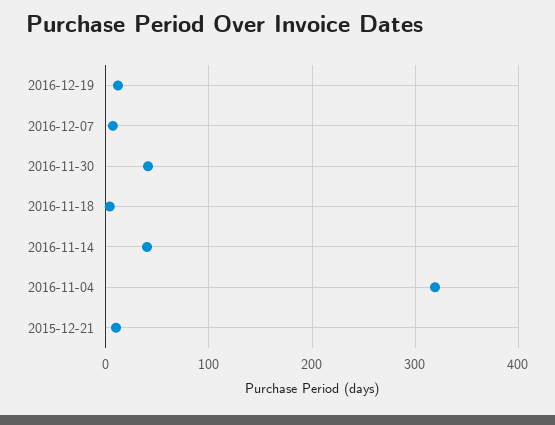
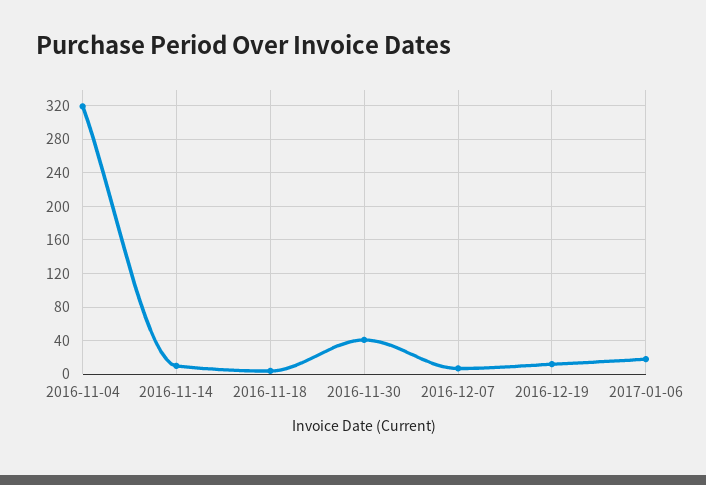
2016-11-14: 40 -> 10
2015-12-21: 10 -> none
2017-01-06: none -> 20

